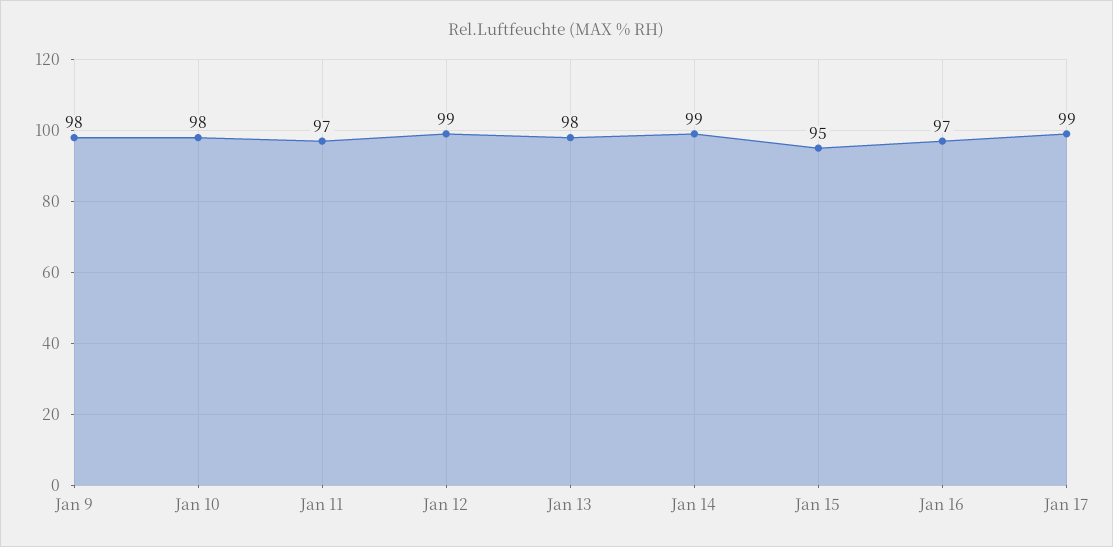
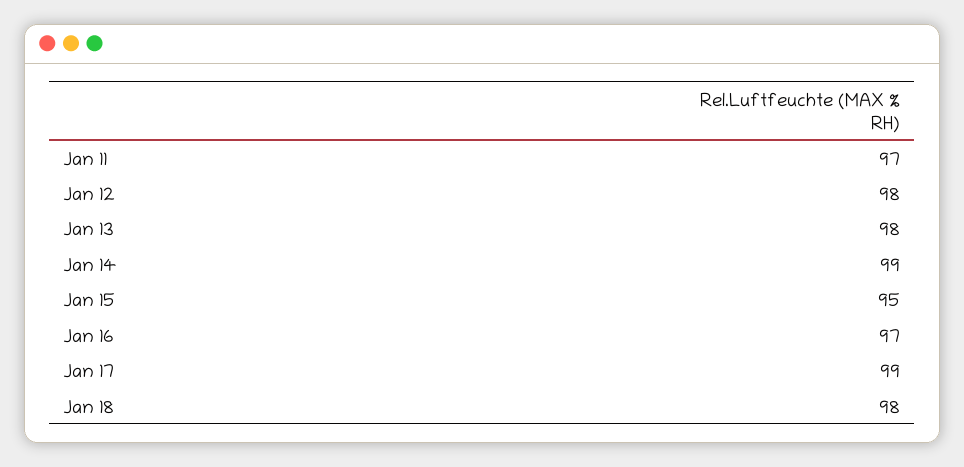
Jan 9: 98 -> none
Jan 10: 98 -> none
Jan 12: 99 -> 98
Jan 18: none -> 98

